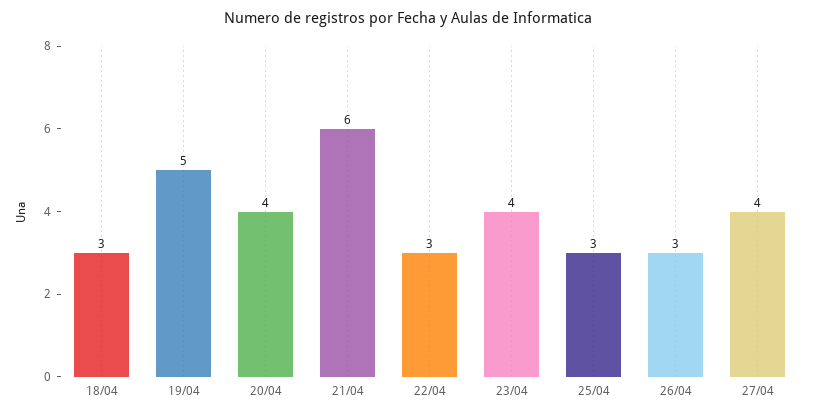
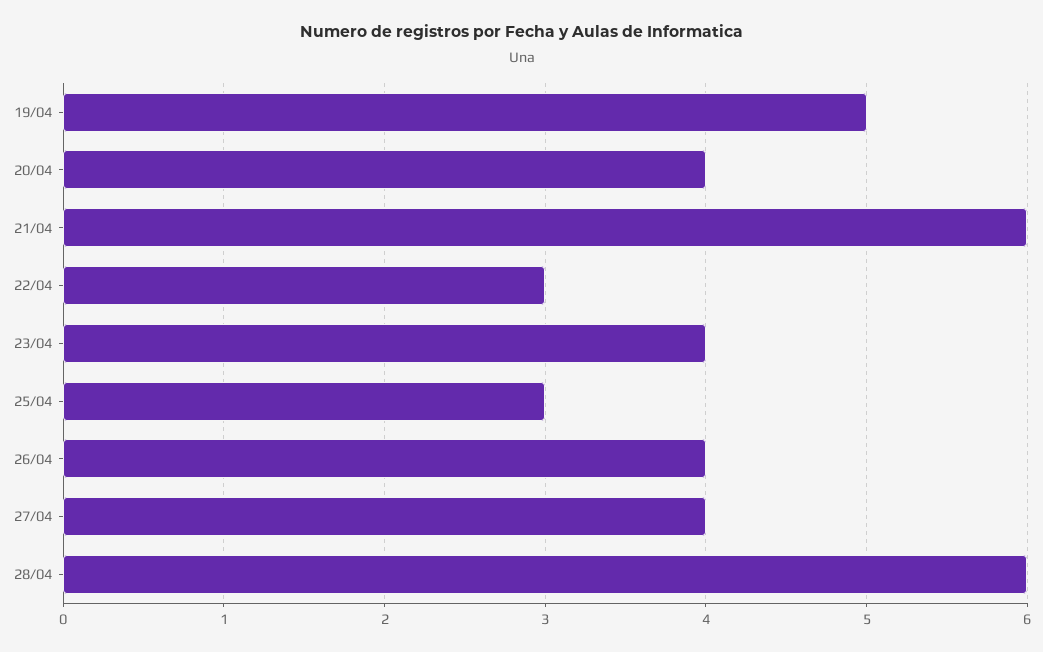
18/04: 3 -> none
26/04: 3 -> 4
28/04: none -> 6

